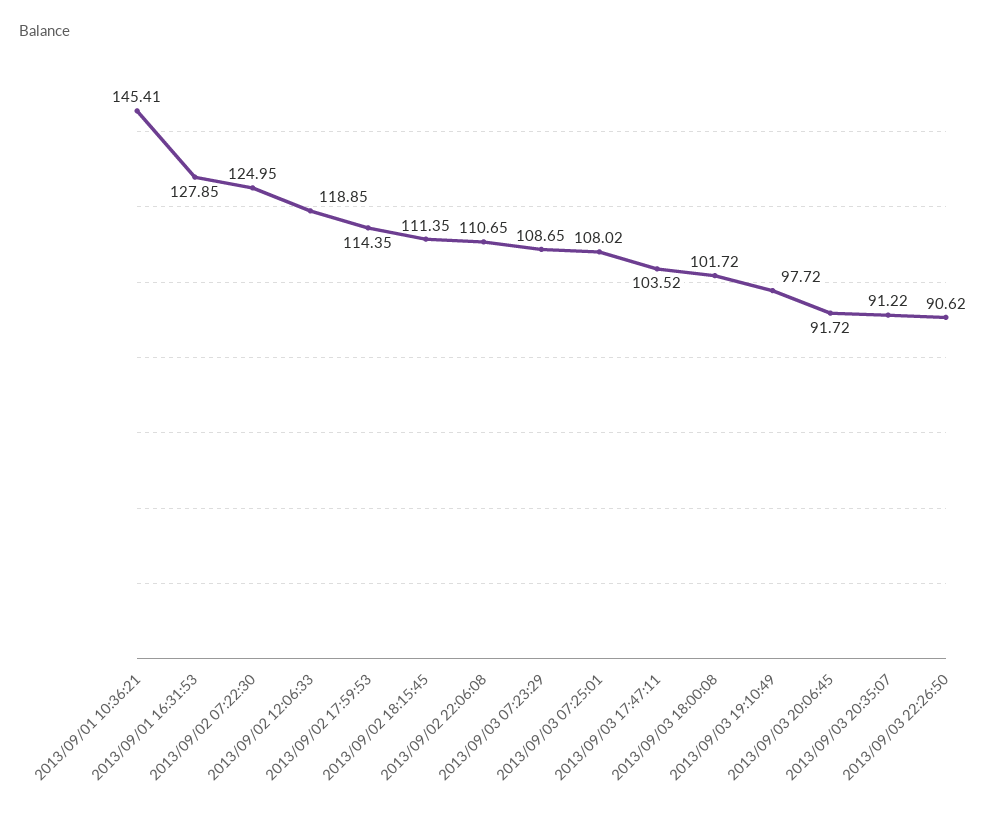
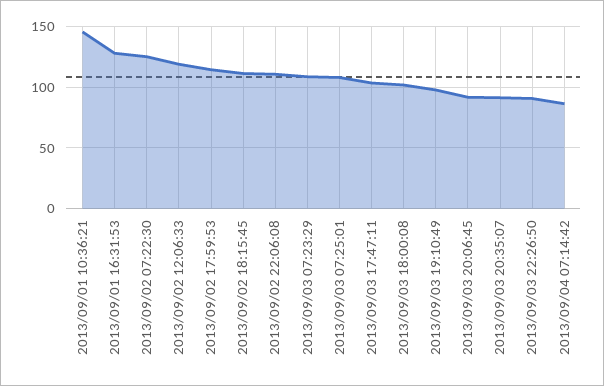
2013/09/04 07:14:42: none -> 85

